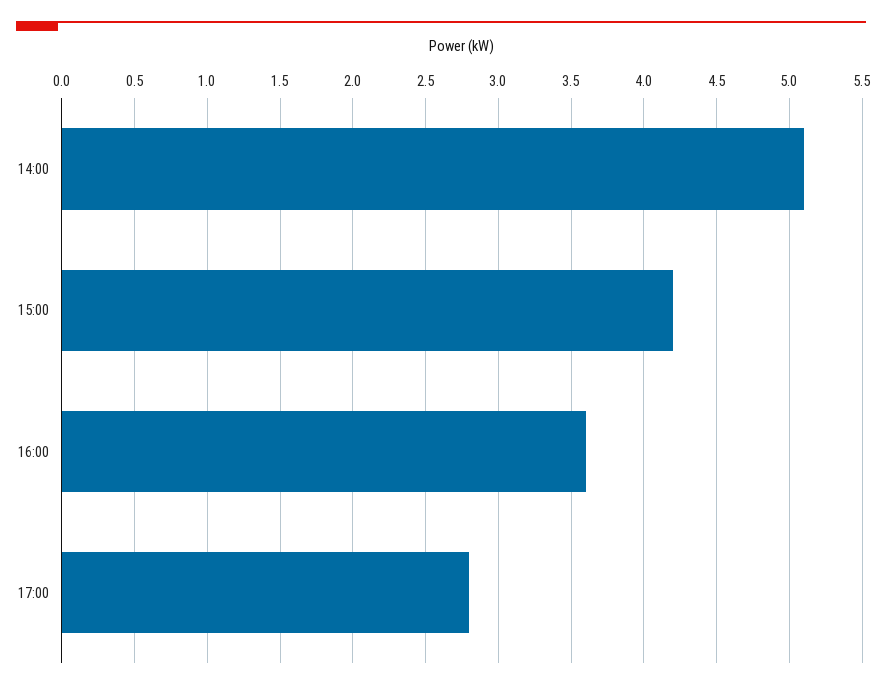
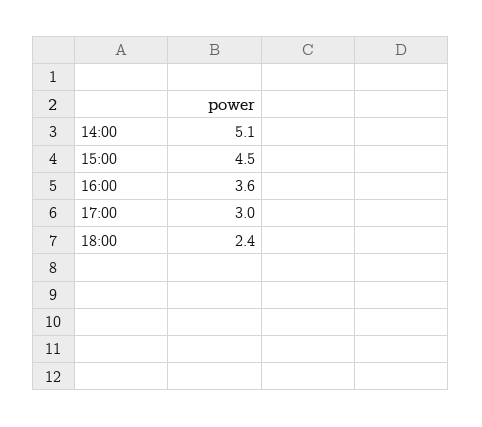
15:00: 4.2 -> 4.5
17:00: 2.8 -> 3
18:00: none -> 2.4

